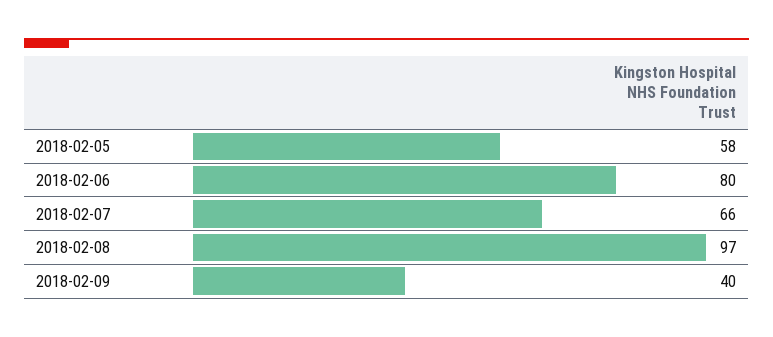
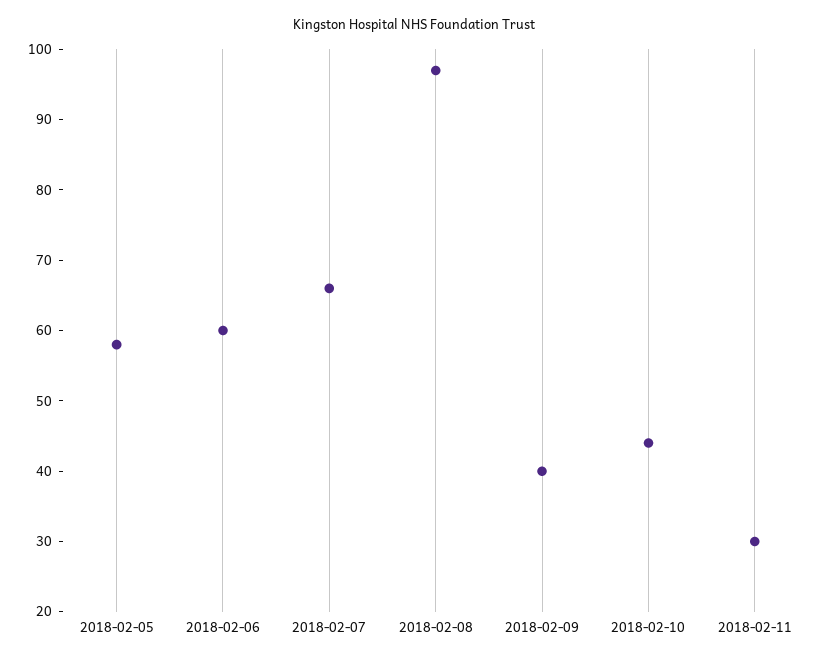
2018-02-06: 80 -> 60
2018-02-10: none -> 45
2018-02-11: none -> 30

